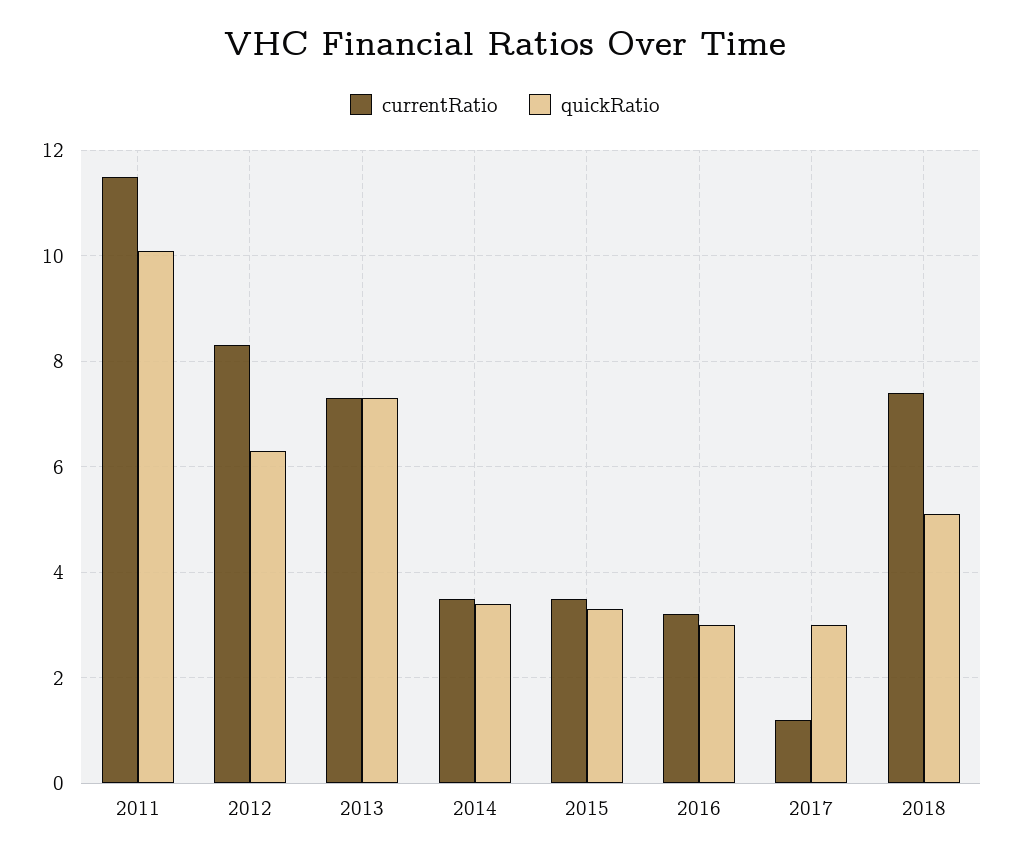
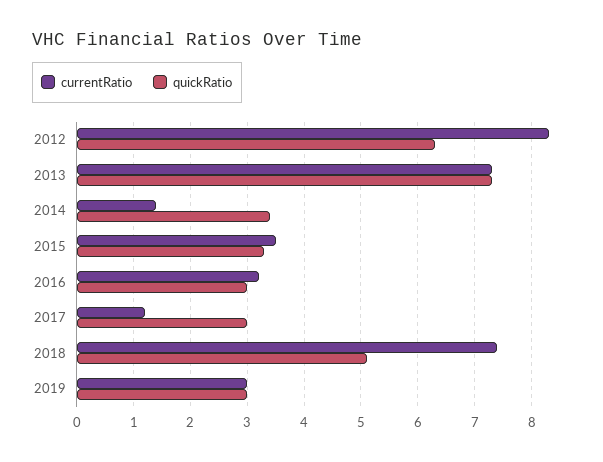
currentRatio, 2011: 11.5 -> none
quickRatio, 2011: 10 -> none
currentRatio, 2014: 3.5 -> 1.5
currentRatio, 2019: none -> 3
quickRatio, 2019: none -> 3

